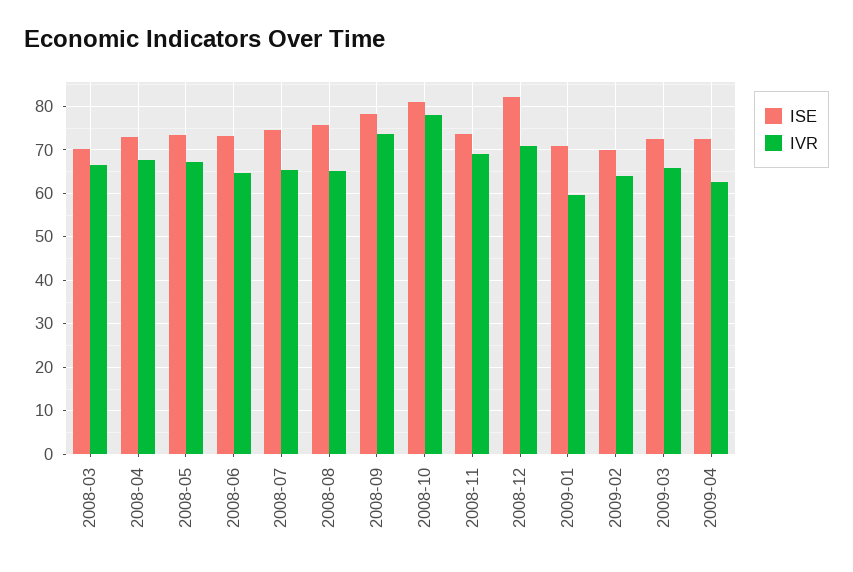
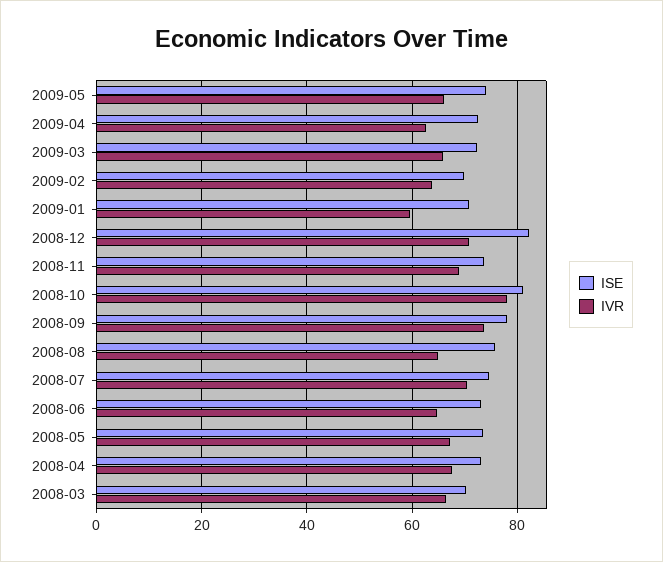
IVR, 2008-07: 66 -> 70
ISE, 2009-05: none -> 74
IVR, 2009-05: none -> 66

